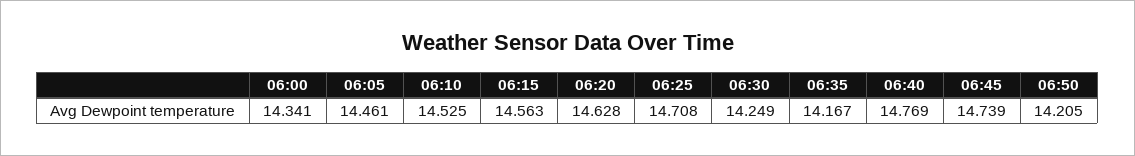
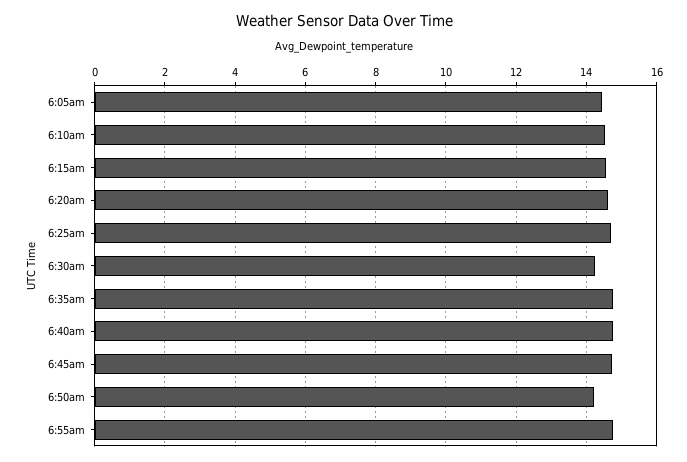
06:00: 14.341 -> none
06:35: 14.167 -> 14.8
6:55am: none -> 14.8

